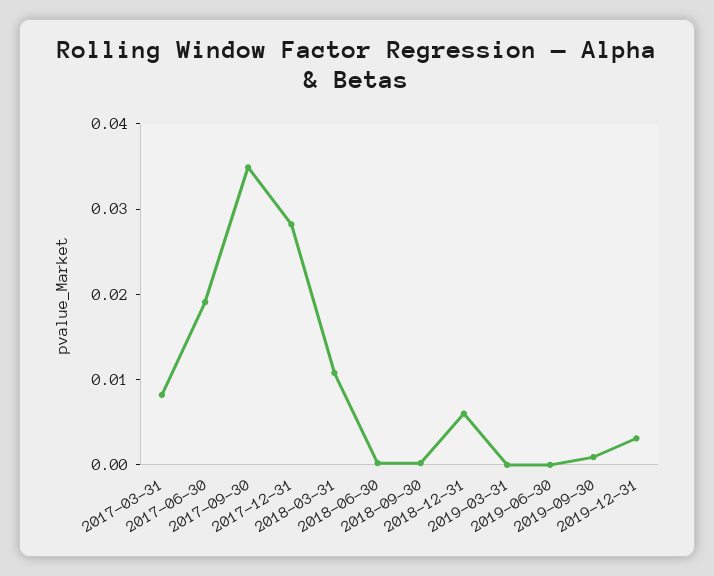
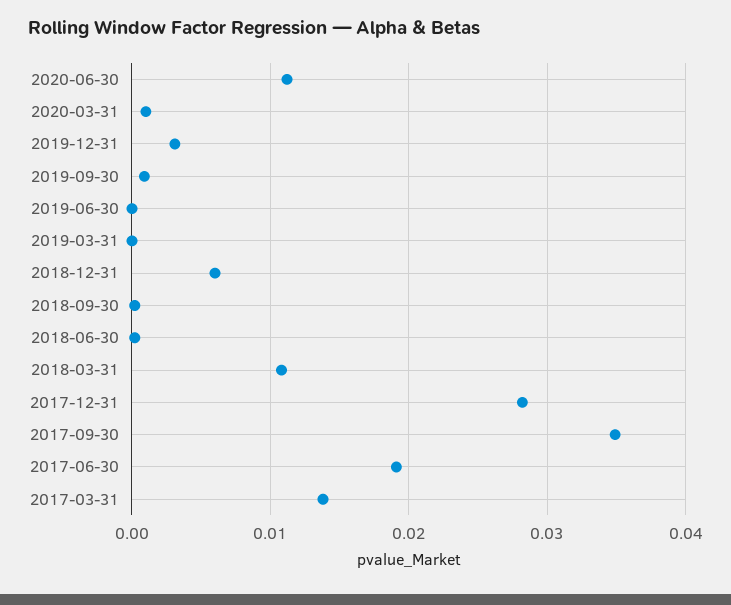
2017-03-31: 0.008 -> 0.014
2020-06-30: none -> 0.011
2020-03-31: none -> 0.001

